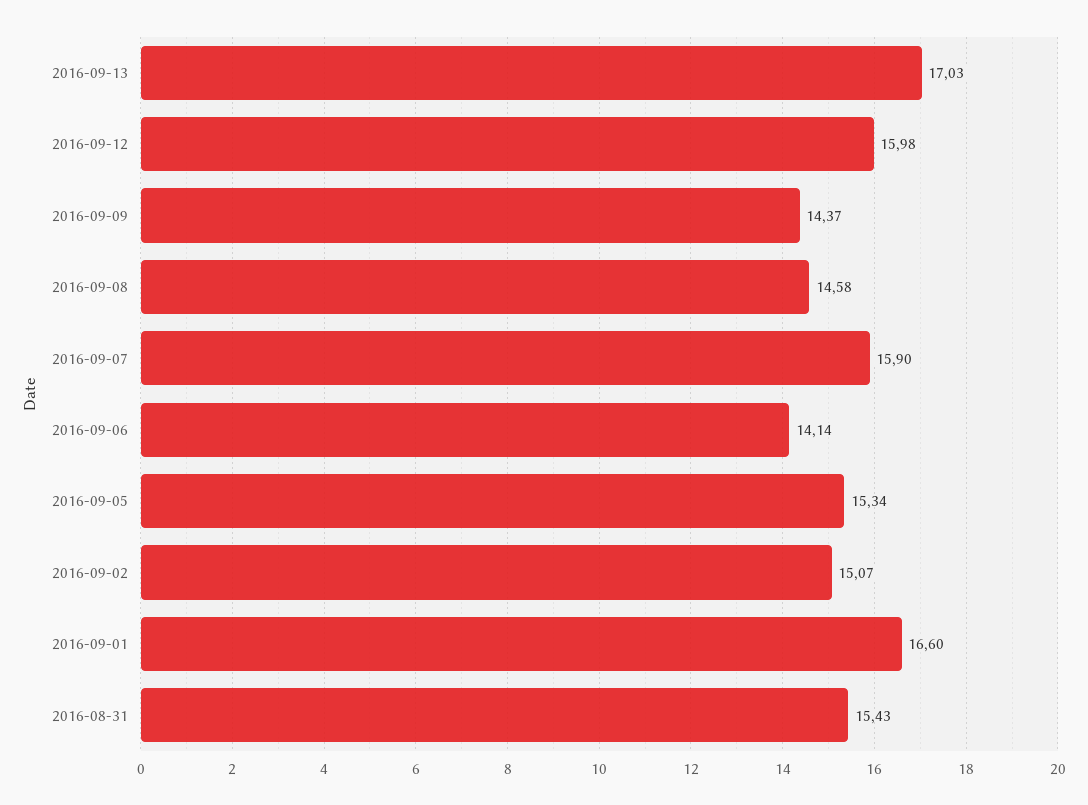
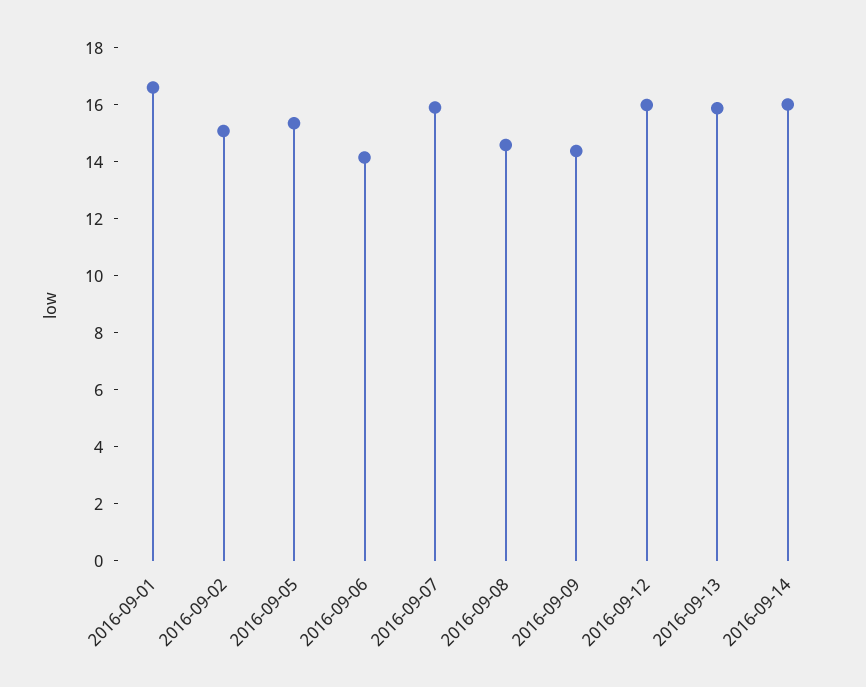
2016-09-13: 17.03 -> 16
2016-08-31: 15.43 -> none
2016-09-14: none -> 16

